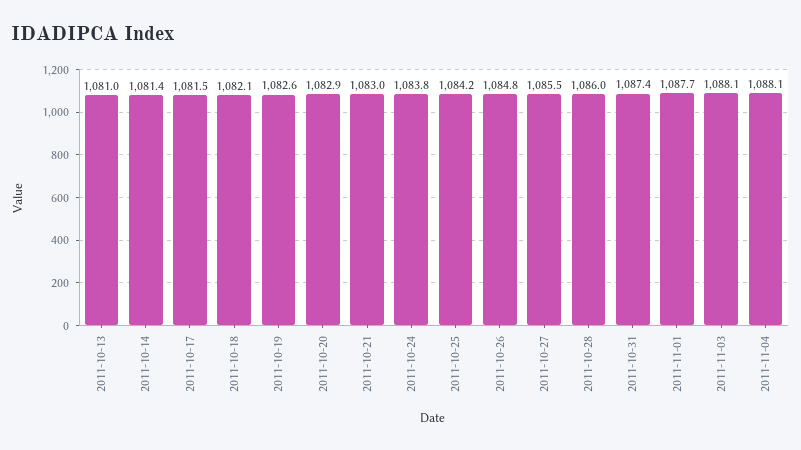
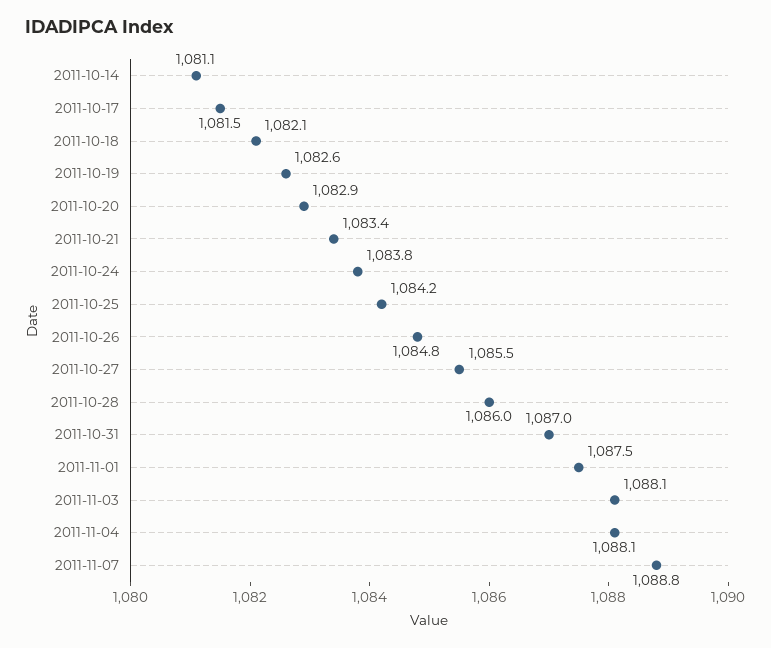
2011-10-13: 1081 -> none
2011-10-14: 1081.4 -> 1081.1
2011-10-21: 1083 -> 1083.4
2011-10-31: 1087.4 -> 1087
2011-11-01: 1087.7 -> 1087.5
2011-11-07: none -> 1088.8

